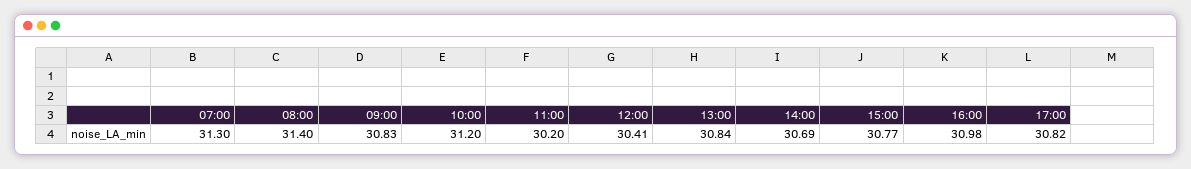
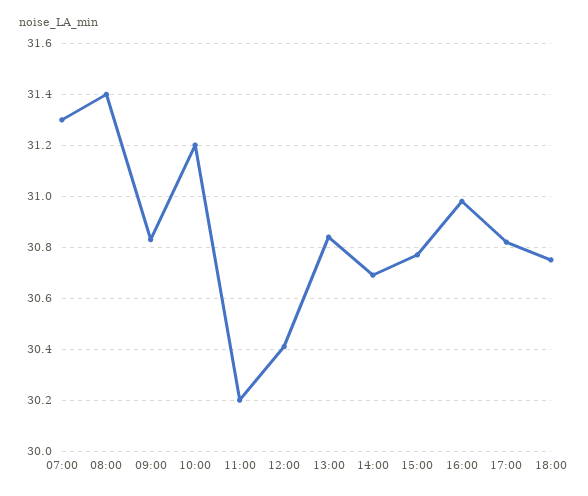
18:00: none -> 30.75

